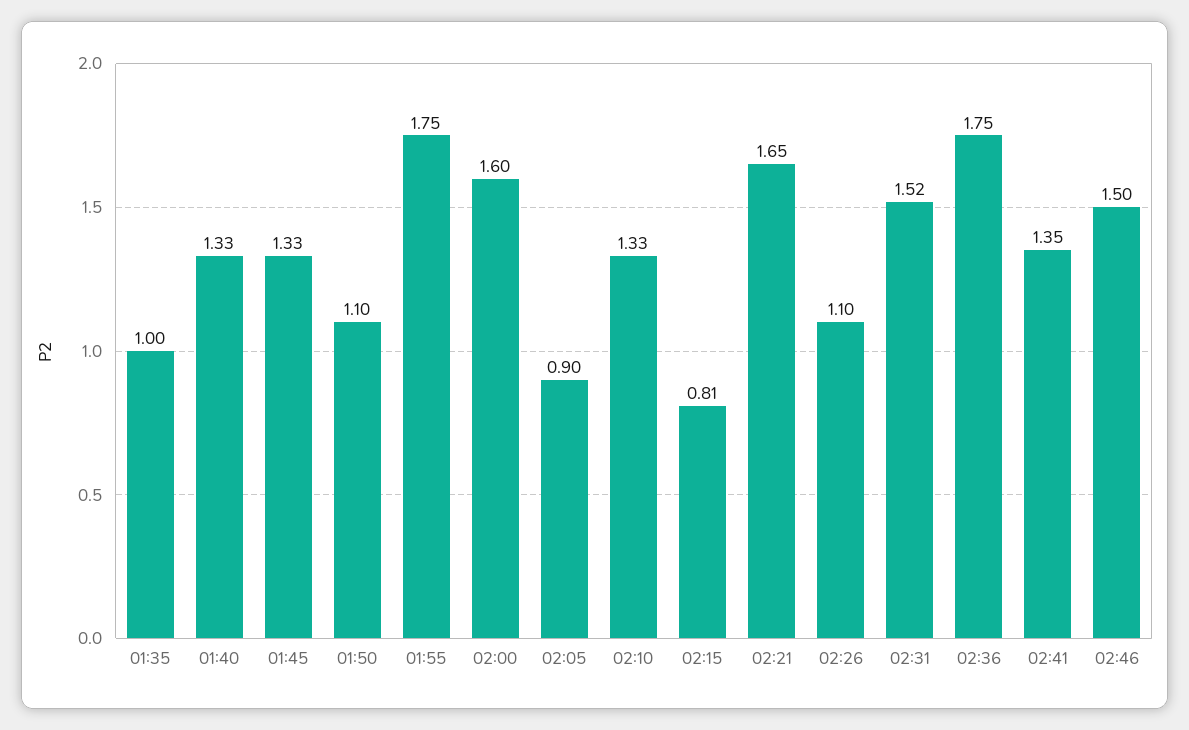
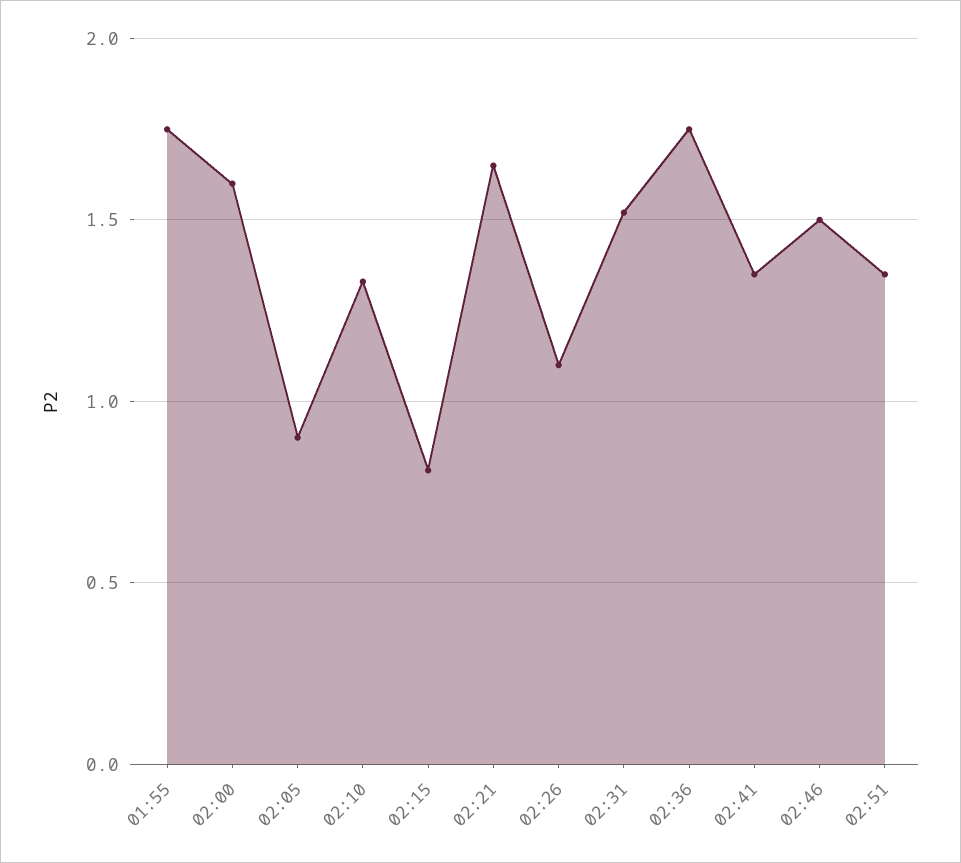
01:35: 1 -> none
01:40: 1.33 -> none
01:45: 1.33 -> none
01:50: 1.1 -> none
02:51: none -> 1.35

